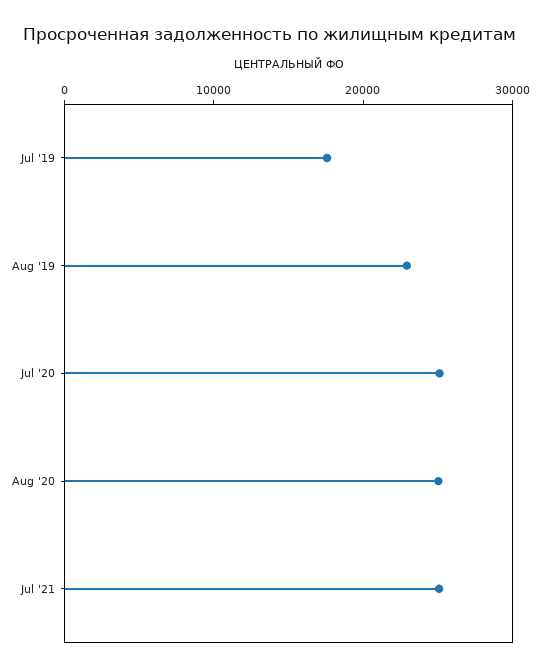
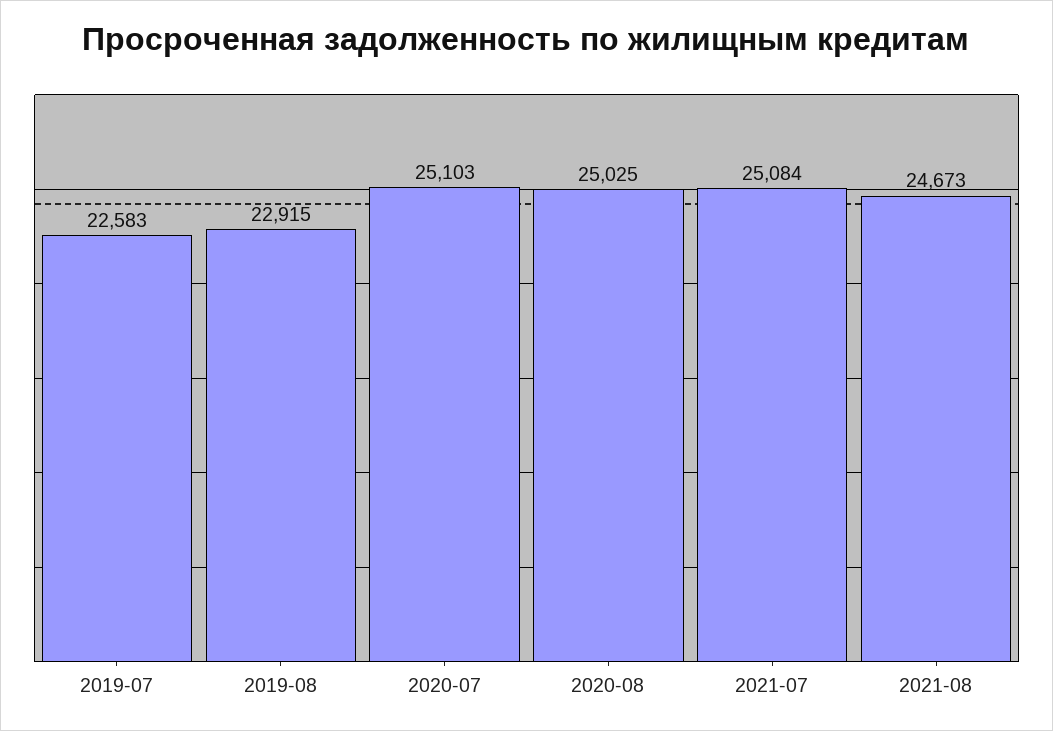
Jul '19: 18000 -> 22583
2021-08: none -> 24673

